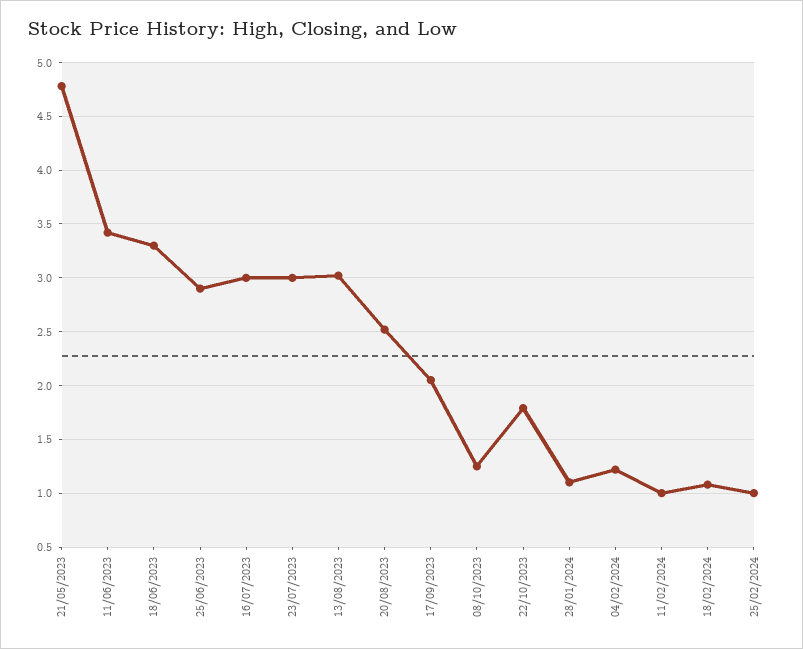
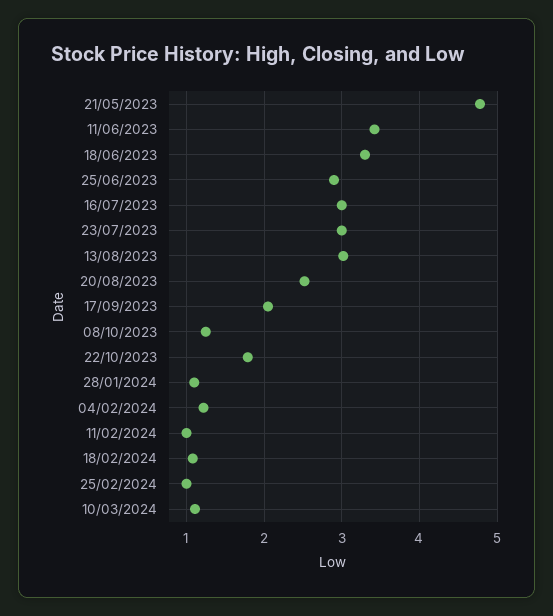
10/03/2024: none -> 1.1

